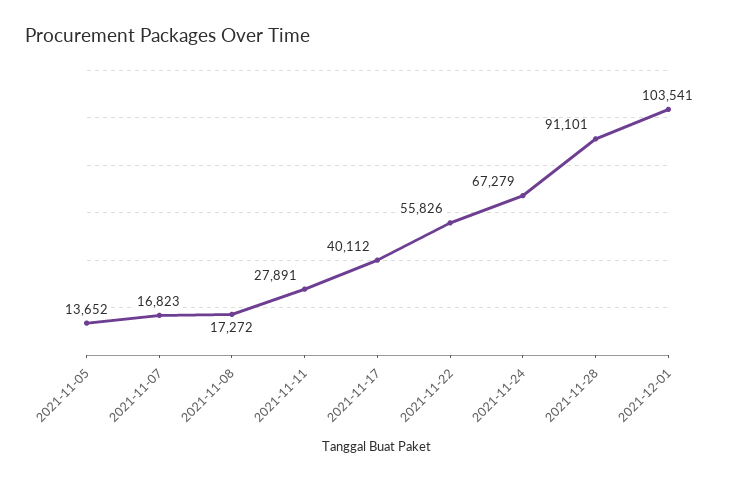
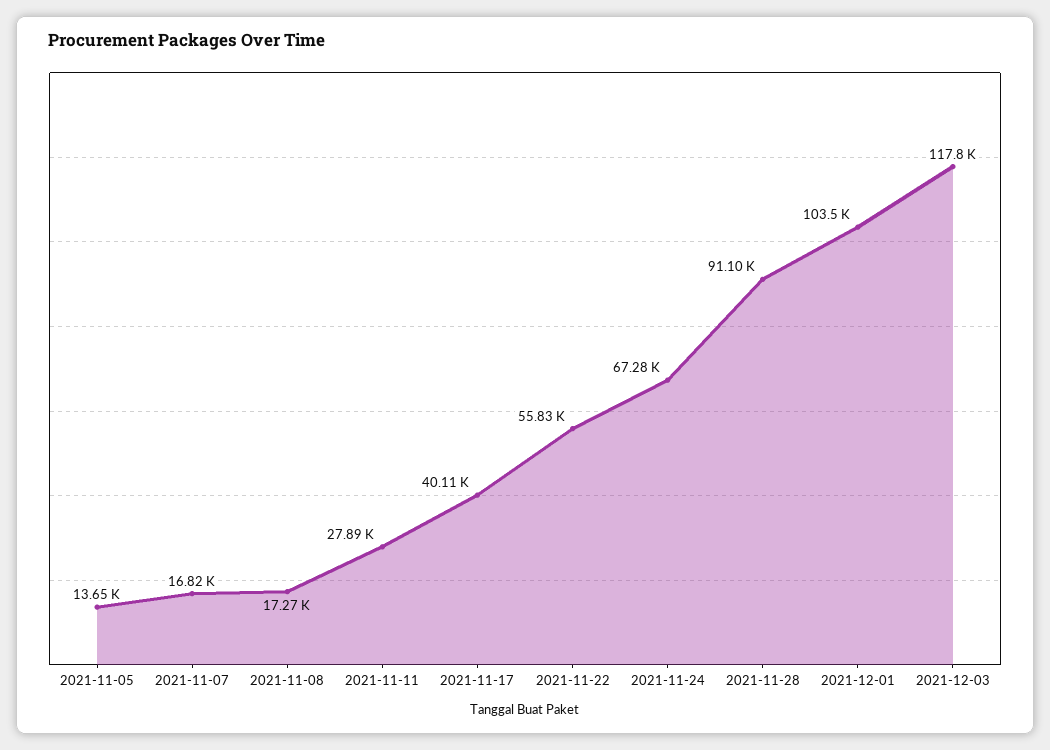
2021-12-03: none -> 117800

